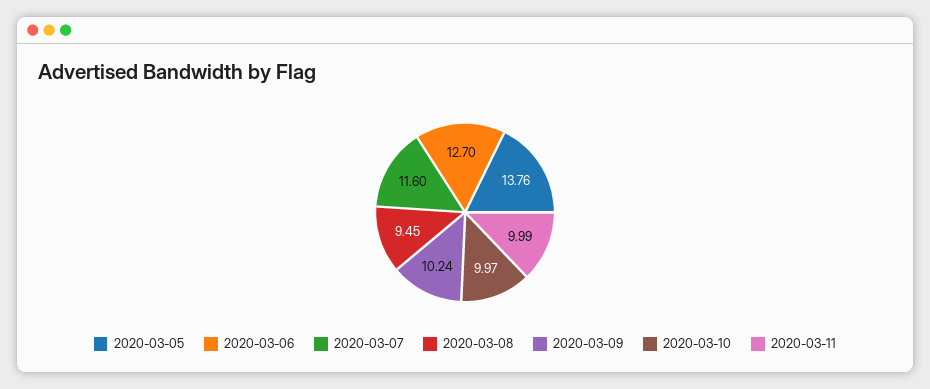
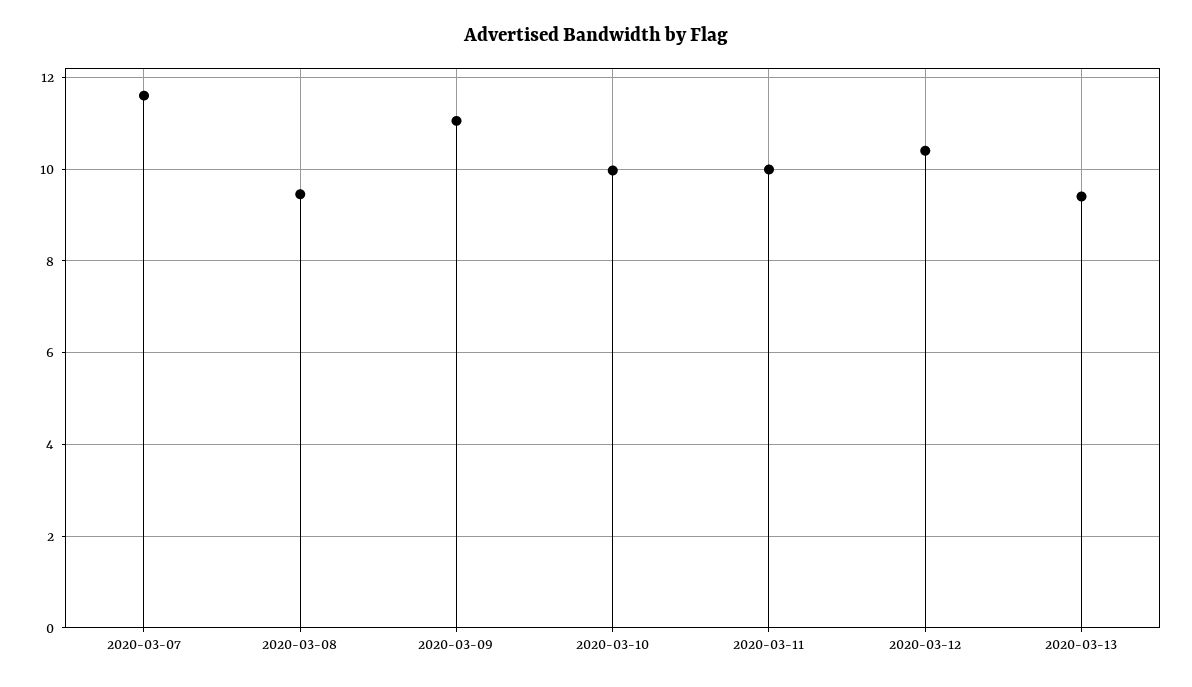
2020-03-05: 13.76 -> none
2020-03-06: 12.7 -> none
2020-03-09: 10.24 -> 11
2020-03-12: none -> 10.4
2020-03-13: none -> 9.4

